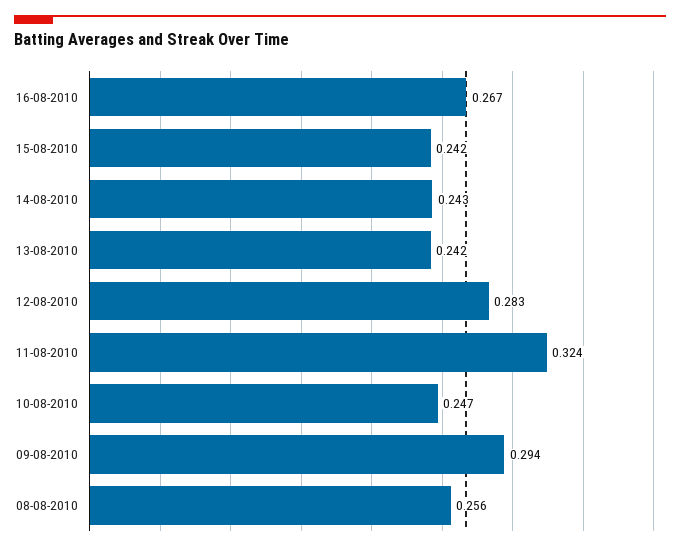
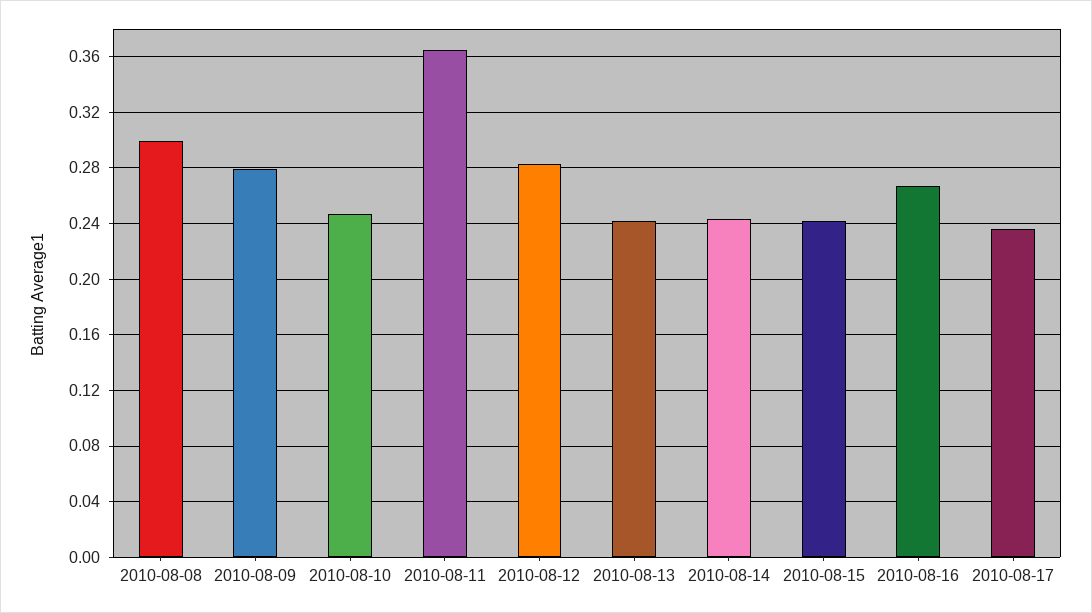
11-08-2010: 0.324 -> 0.365
09-08-2010: 0.294 -> 0.28
08-08-2010: 0.256 -> 0.3
2010-08-17: none -> 0.235

